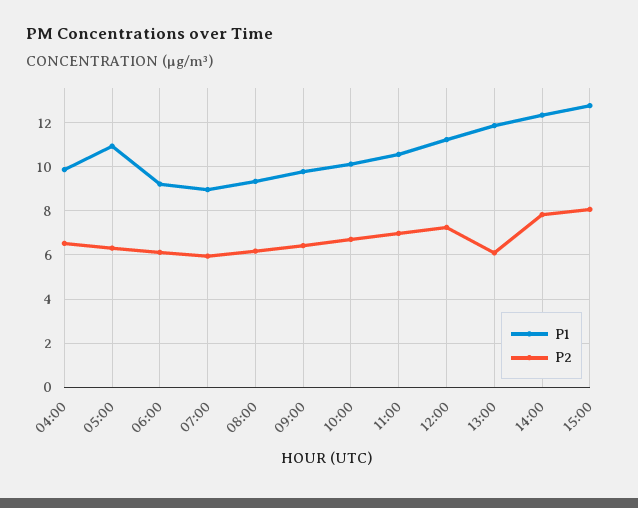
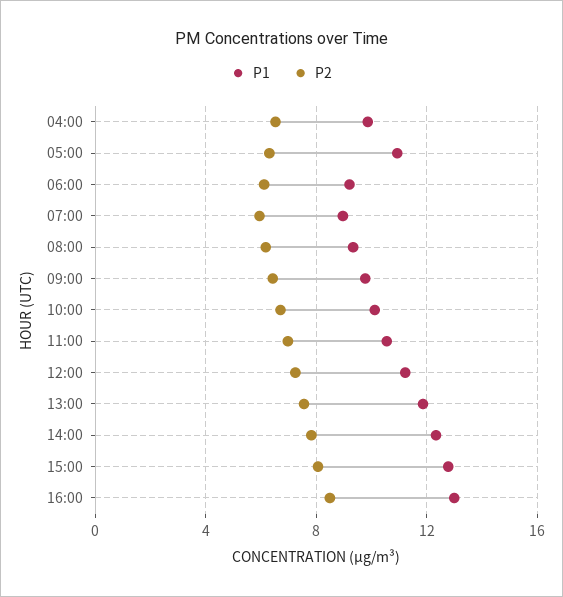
P2, 13:00: 6 -> 7.5
P1, 16:00: none -> 13
P2, 16:00: none -> 8.5

